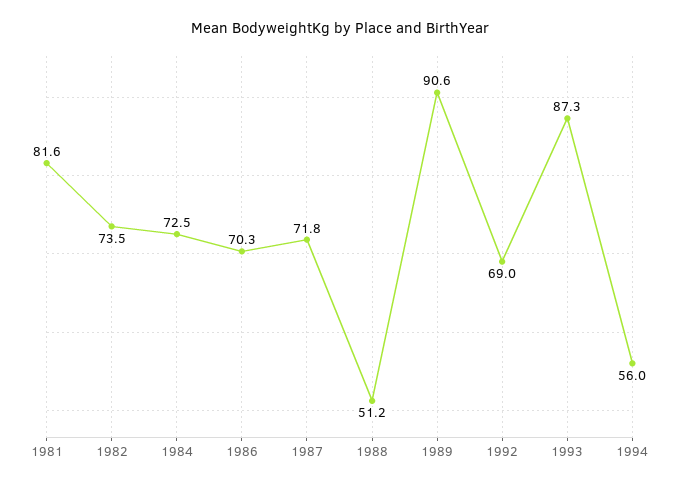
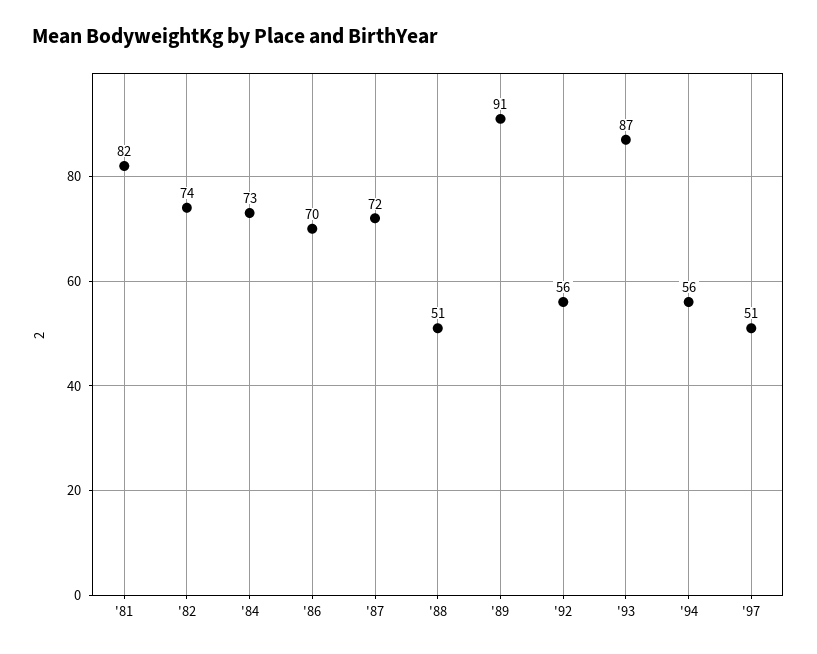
1992: 69 -> 56
'97: none -> 51

